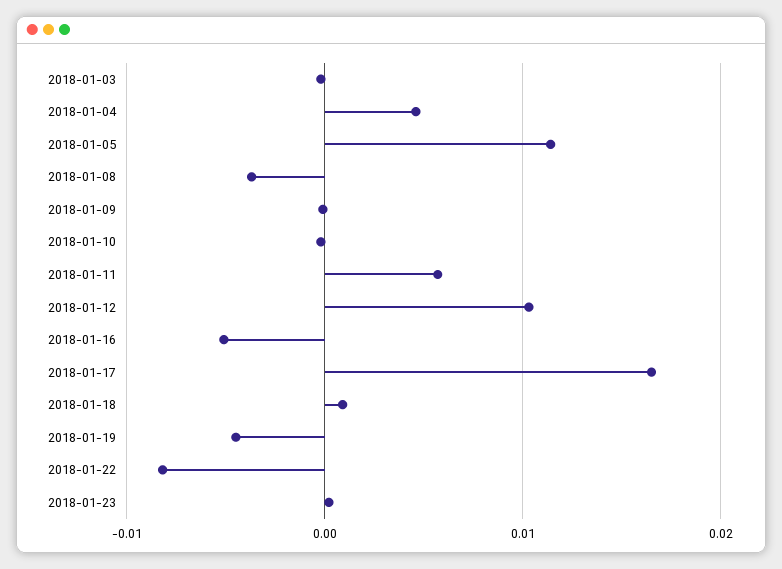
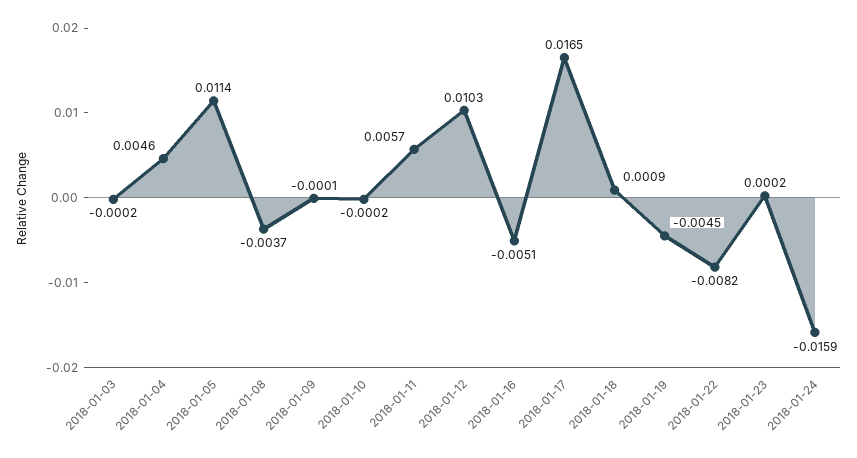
2018-01-24: none -> -0.0159

